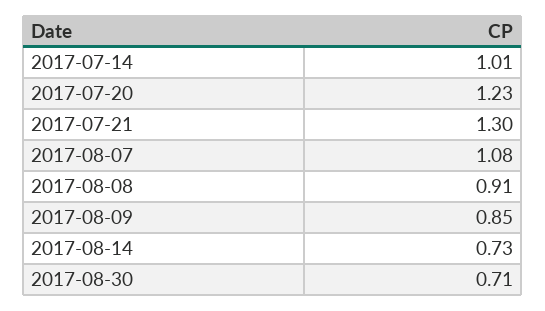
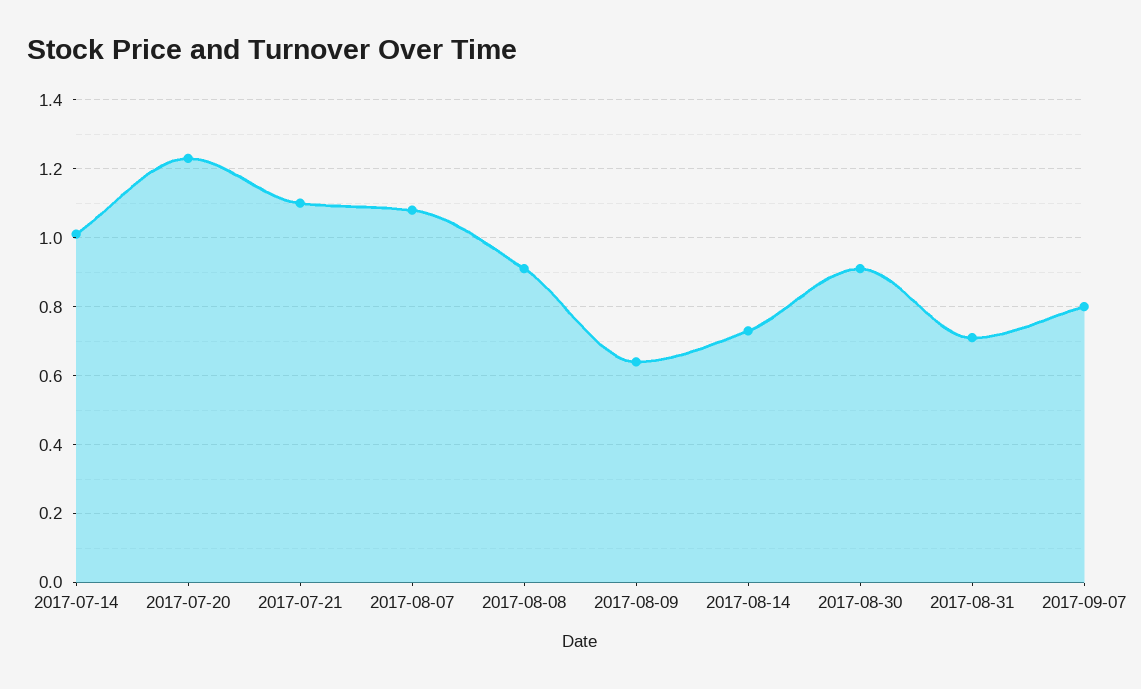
2017-07-21: 1.3 -> 1.1
2017-08-09: 0.85 -> 0.65
2017-08-30: 0.71 -> 0.9
2017-08-31: none -> 0.7
2017-09-07: none -> 0.8

